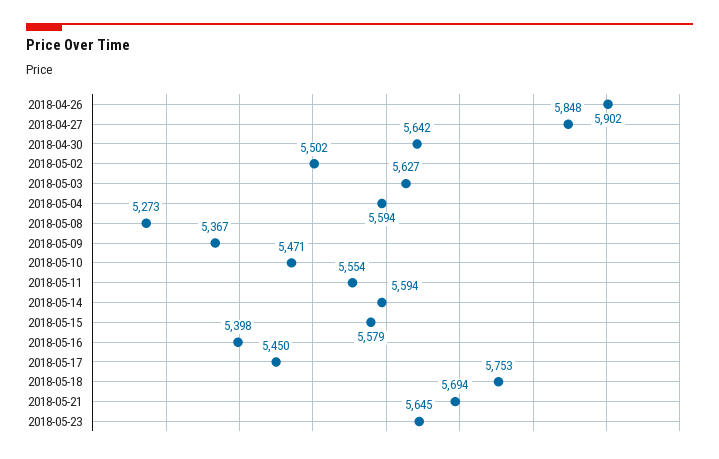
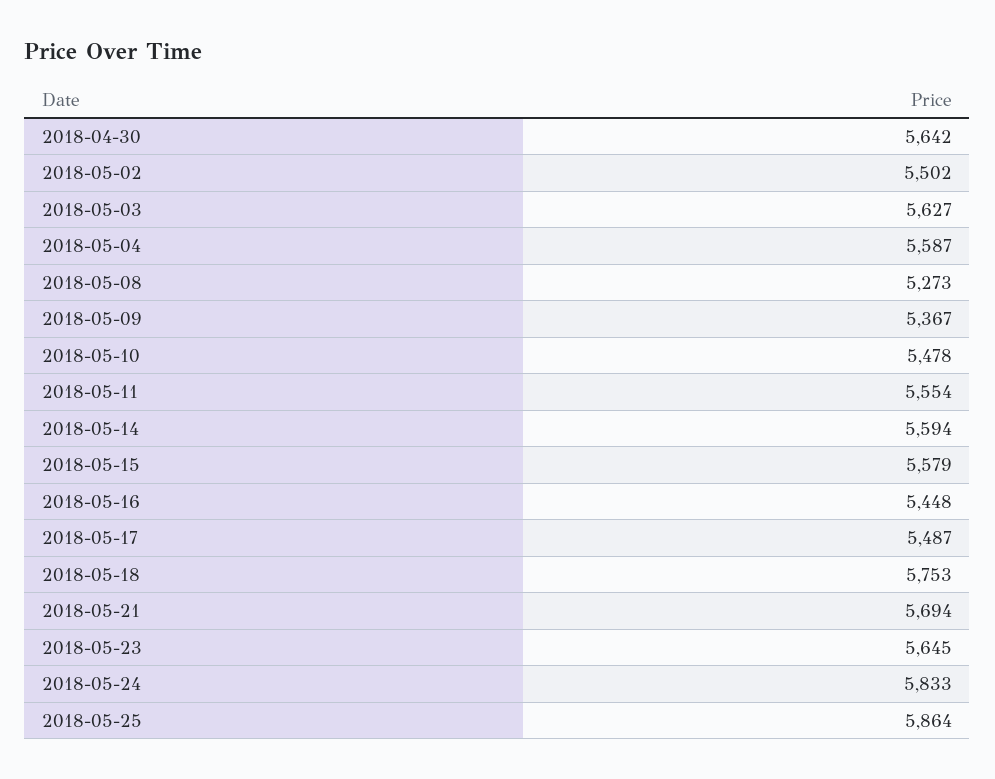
2018-04-26: 5902 -> none
2018-04-27: 5848 -> none
2018-05-04: 5594 -> 5587
2018-05-10: 5471 -> 5478
2018-05-16: 5398 -> 5448
2018-05-17: 5450 -> 5487
2018-05-24: none -> 5833
2018-05-25: none -> 5864

